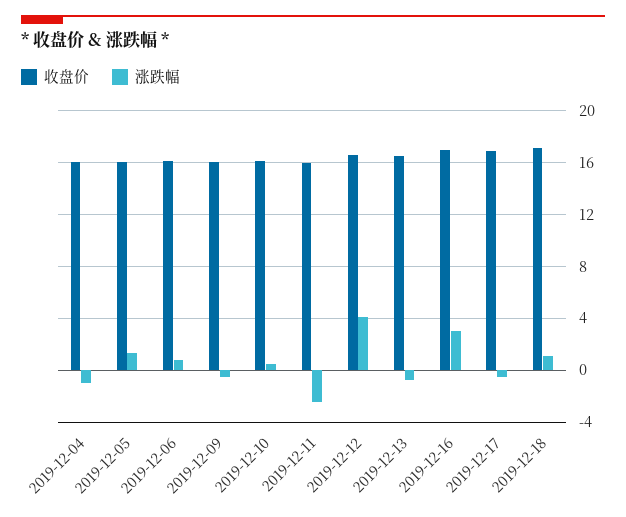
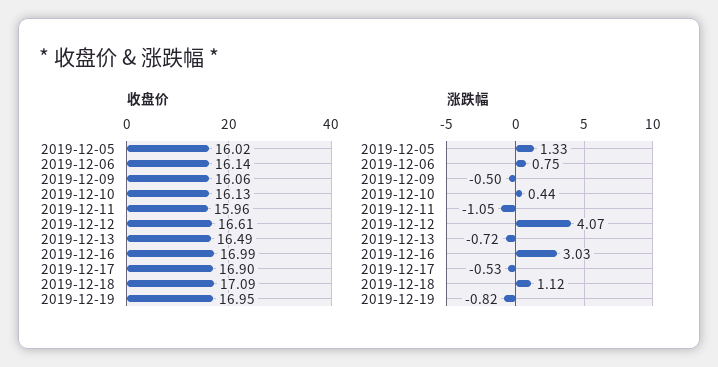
收盘价, 2019-12-04: 16 -> none
涨跌幅, 2019-12-04: -1 -> none
涨跌幅, 2019-12-11: -2.5 -> -1.05
收盘价, 2019-12-19: none -> 16.95
涨跌幅, 2019-12-19: none -> -0.82

